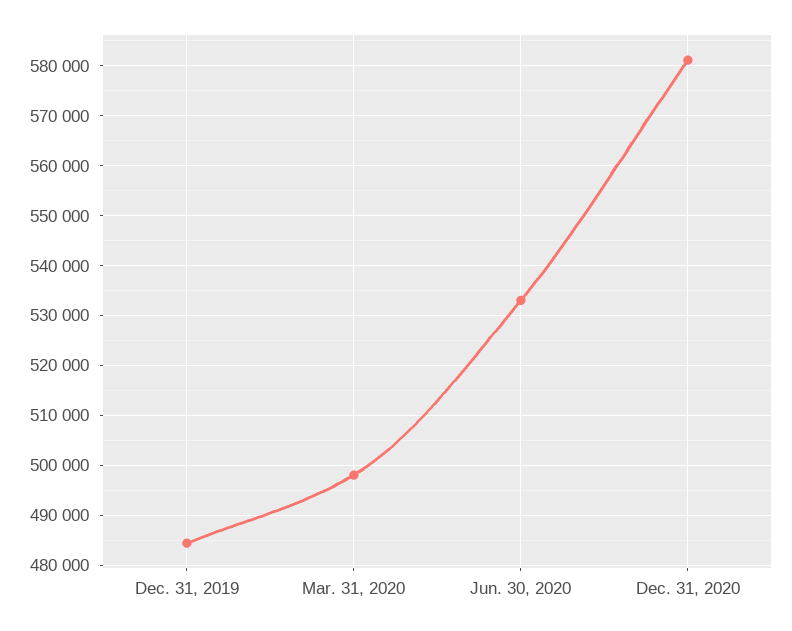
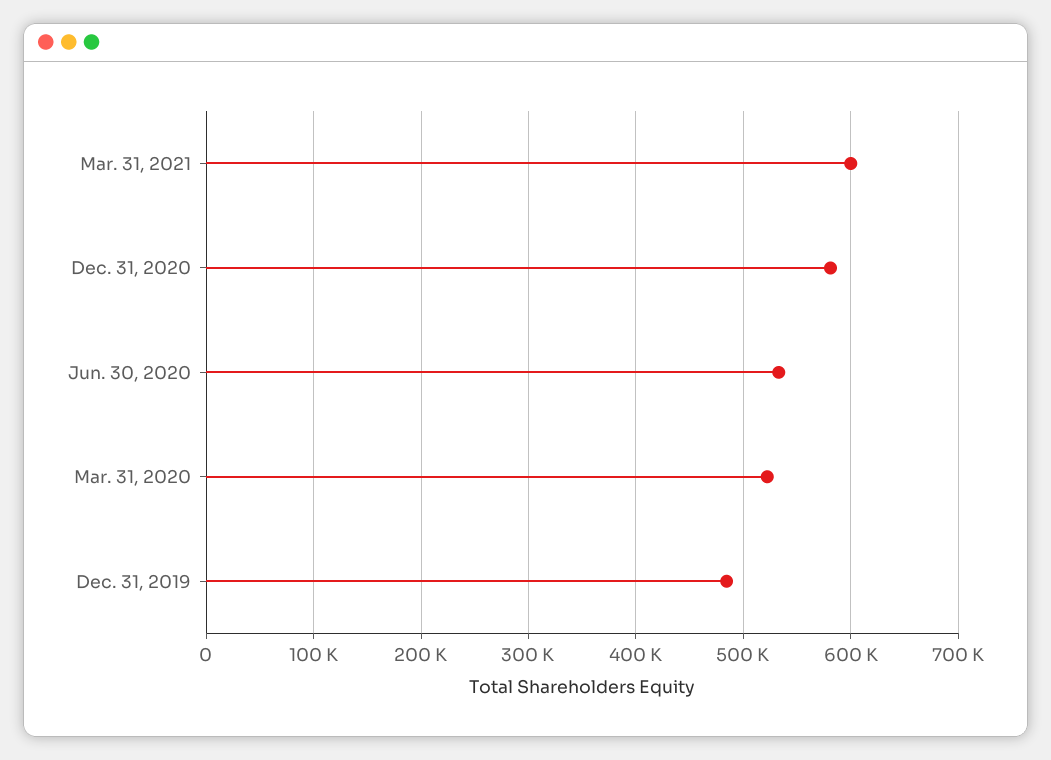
Mar. 31, 2020: 498000 -> 520000
Mar. 31, 2021: none -> 600000

